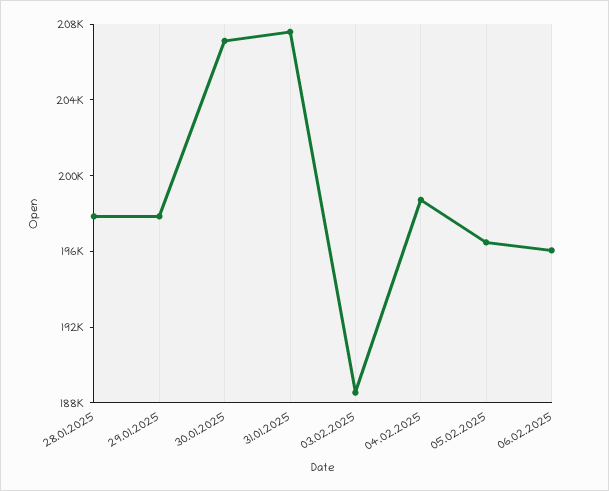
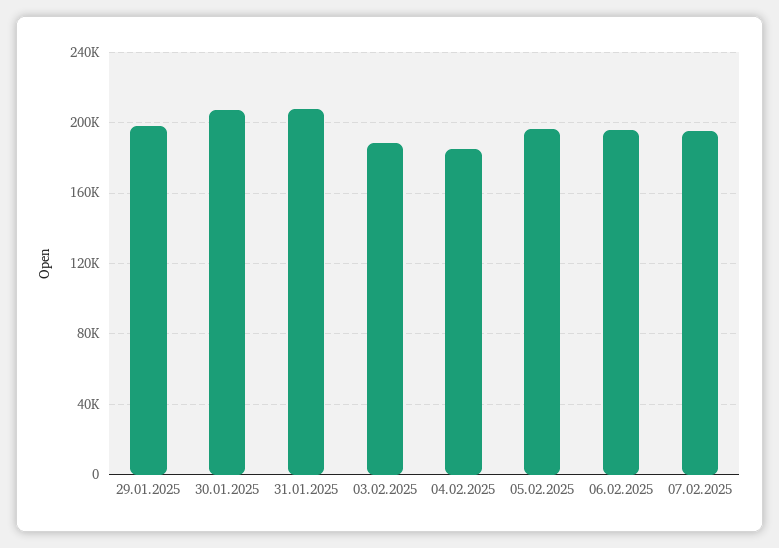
28.01.2025: 198000 -> none
04.02.2025: 199000 -> 185000
07.02.2025: none -> 195000

